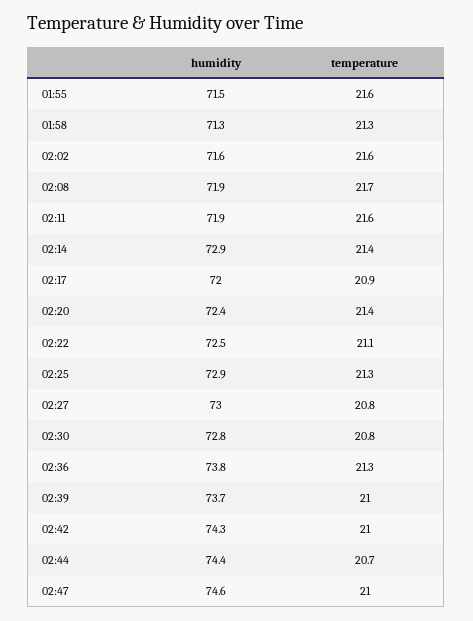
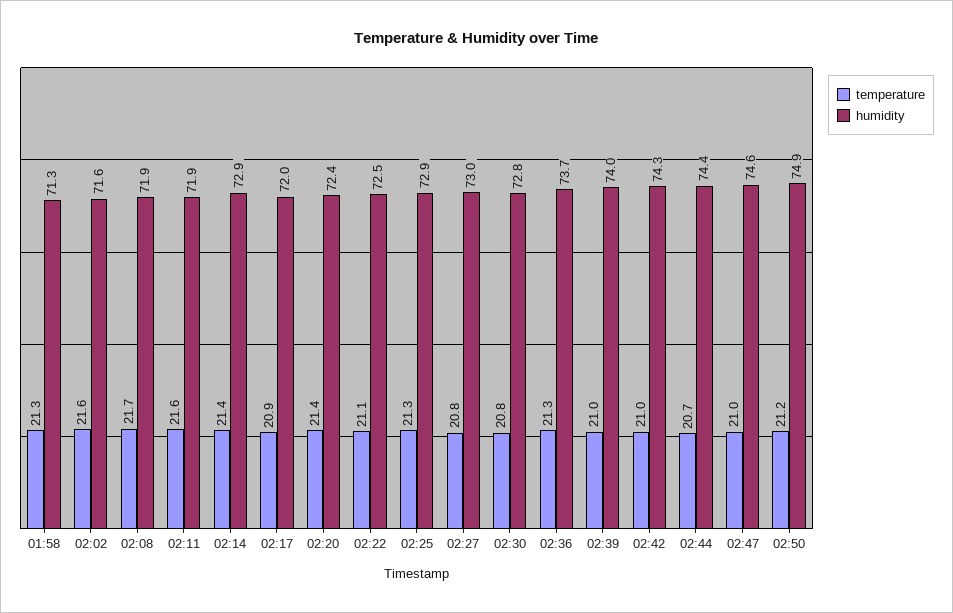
humidity, 01:55: 71.5 -> none
temperature, 01:55: 21.6 -> none
humidity, 02:36: 73.8 -> 73.7
humidity, 02:39: 73.7 -> 74
temperature, 02:50: none -> 21.2
humidity, 02:50: none -> 74.9

